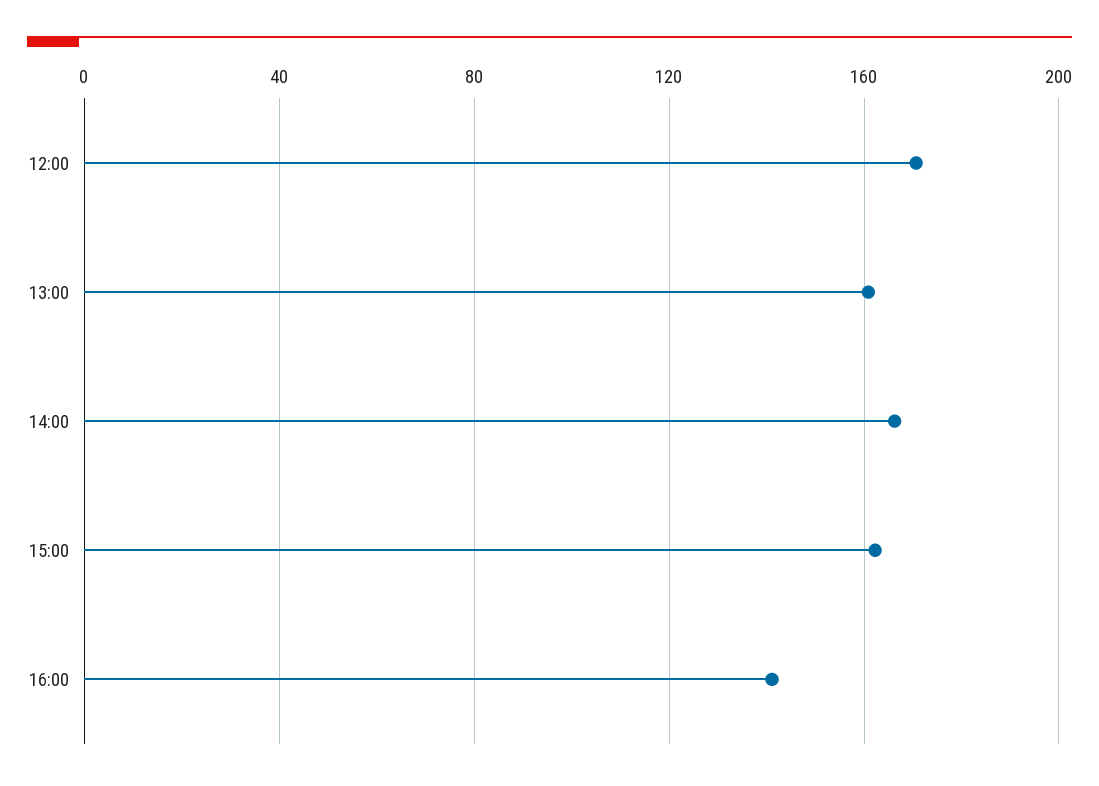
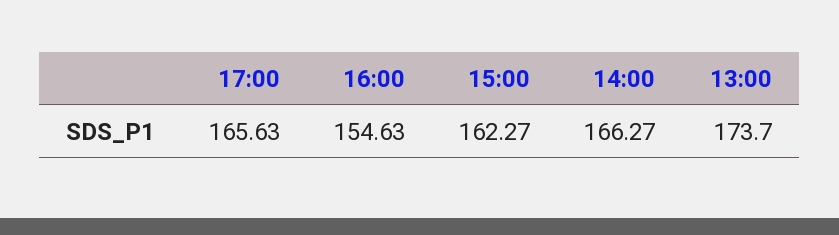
12:00: 170 -> none
13:00: 160 -> 173.7
16:00: 140 -> 154.63
17:00: none -> 165.63

